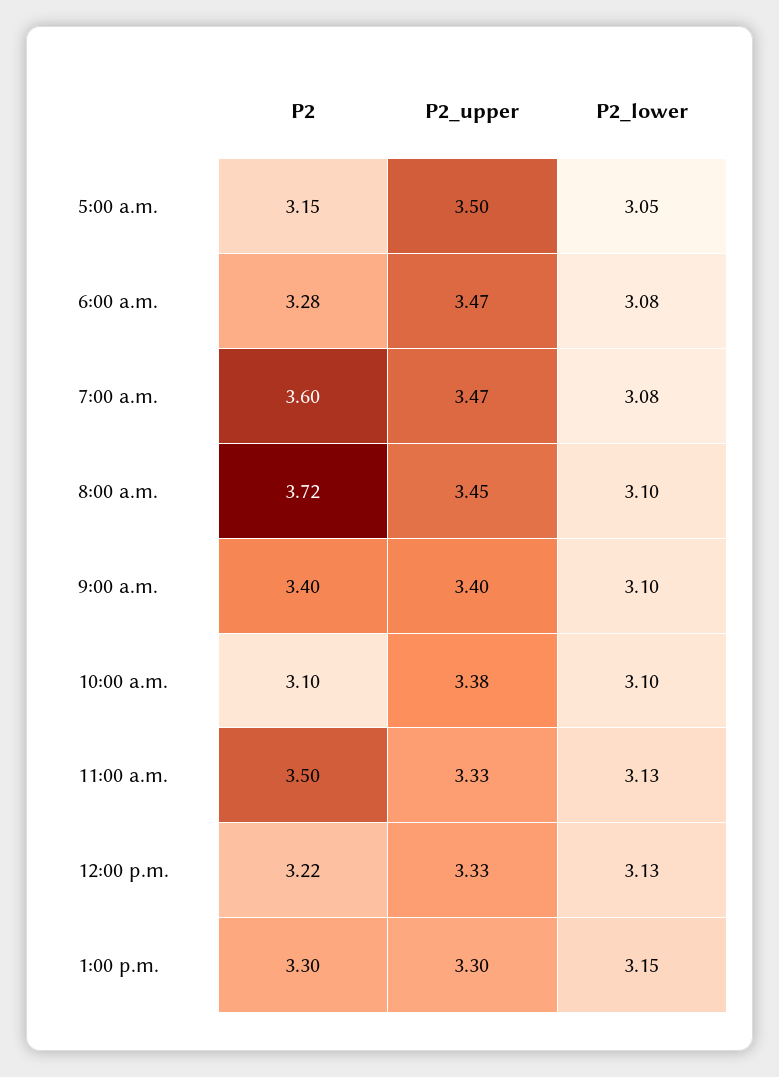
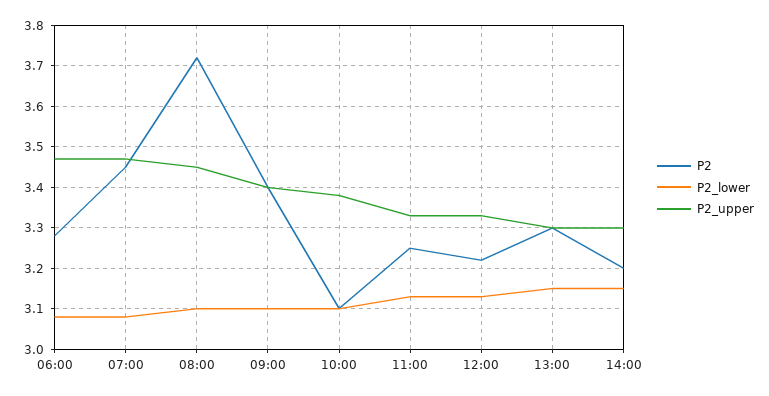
P2, 5:00 a.m.: 3.15 -> none
P2_upper, 5:00 a.m.: 3.5 -> none
P2_lower, 5:00 a.m.: 3.05 -> none
P2, 7:00 a.m.: 3.6 -> 3.45
P2, 11:00 a.m.: 3.5 -> 3.25
P2, 14:00: none -> 3.2
P2_lower, 14:00: none -> 3.15
P2_upper, 14:00: none -> 3.3

